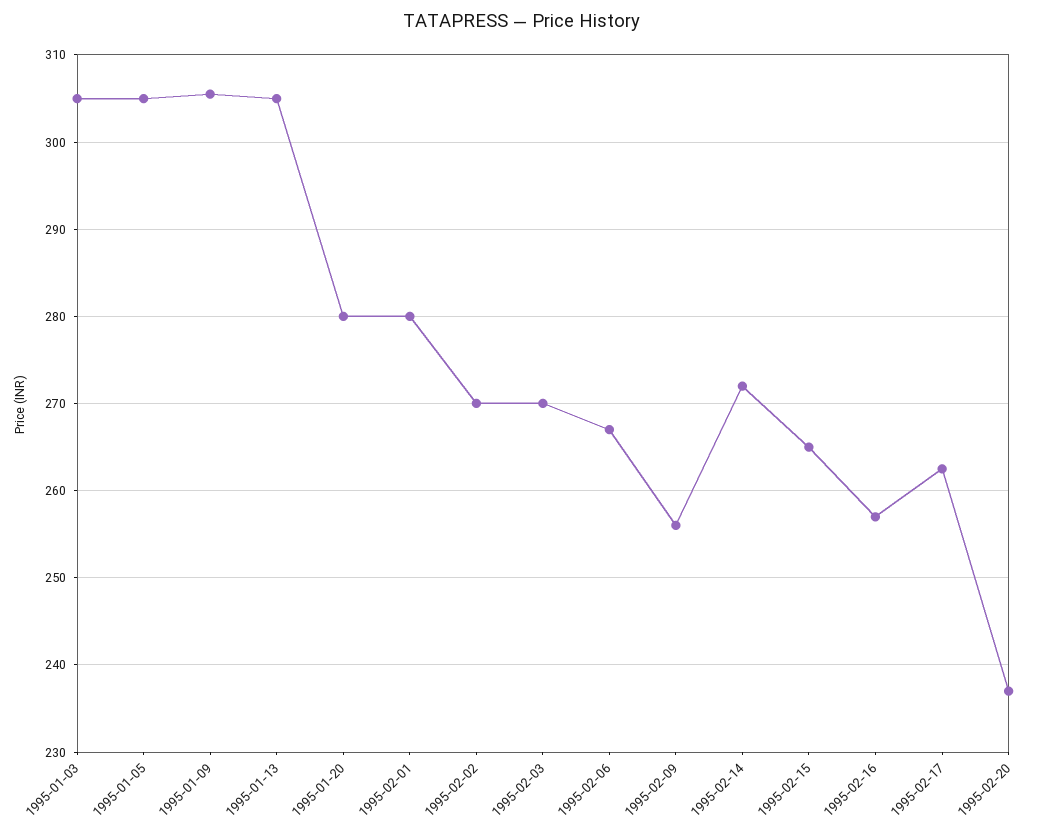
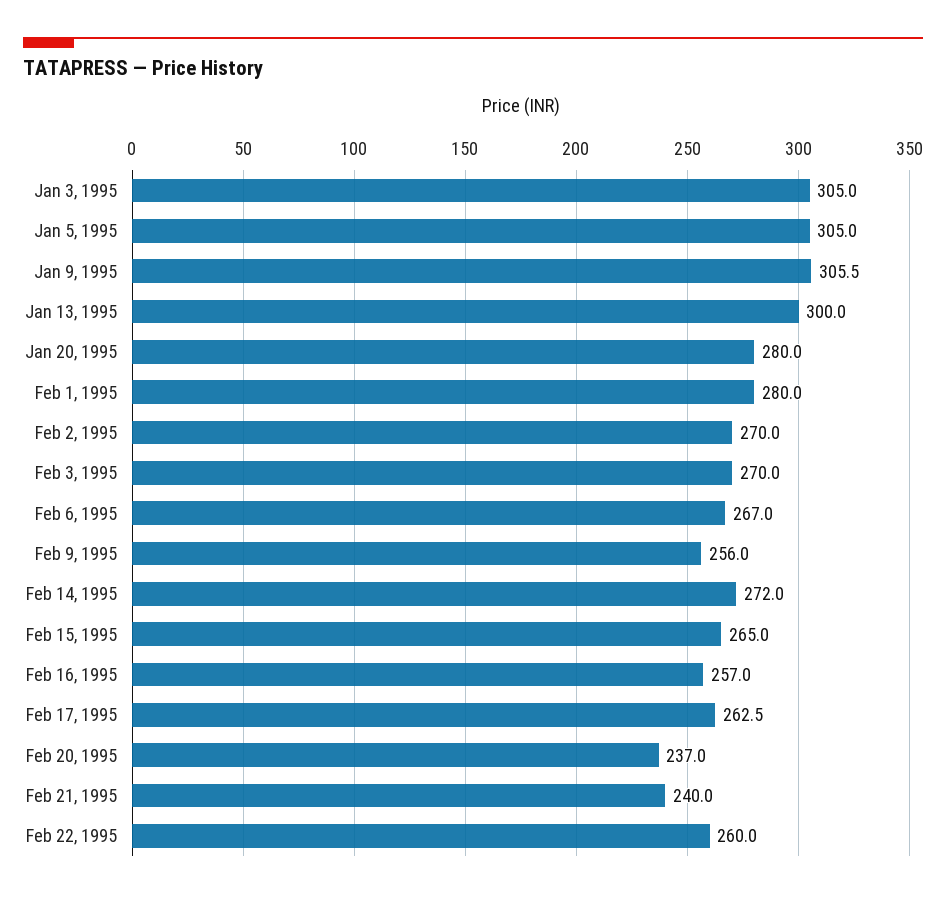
1995-01-13: 305 -> 300
Feb 21, 1995: none -> 240
Feb 22, 1995: none -> 260

